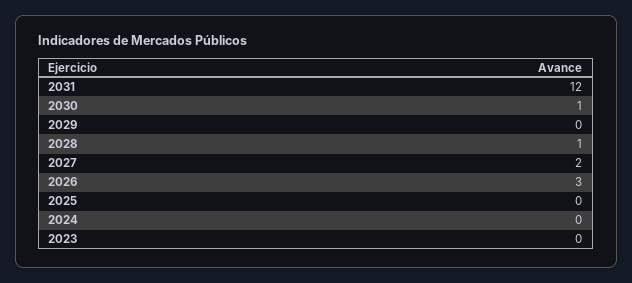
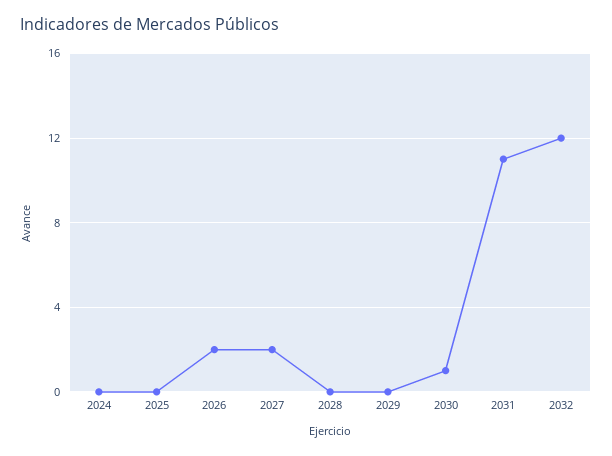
2031: 12 -> 11
2028: 1 -> 0
2026: 3 -> 2
2023: 0 -> none
2032: none -> 12

